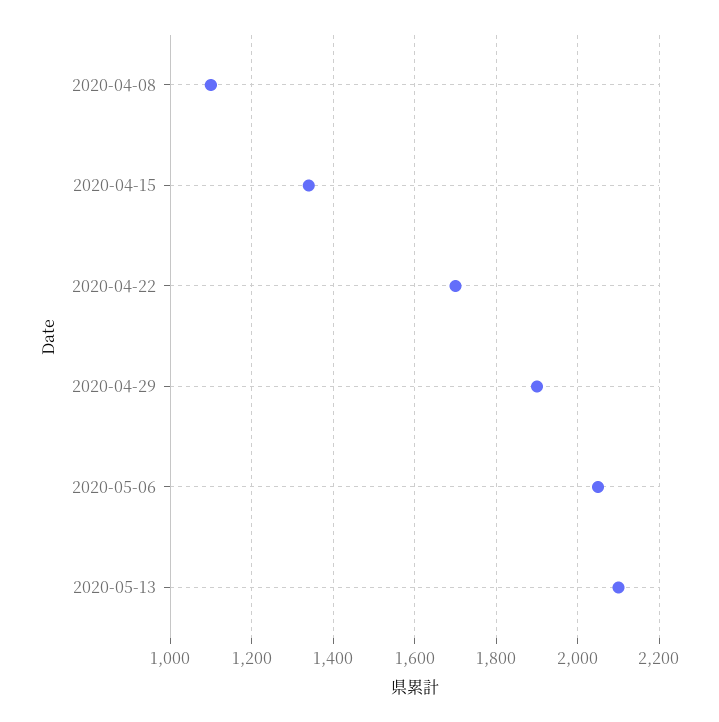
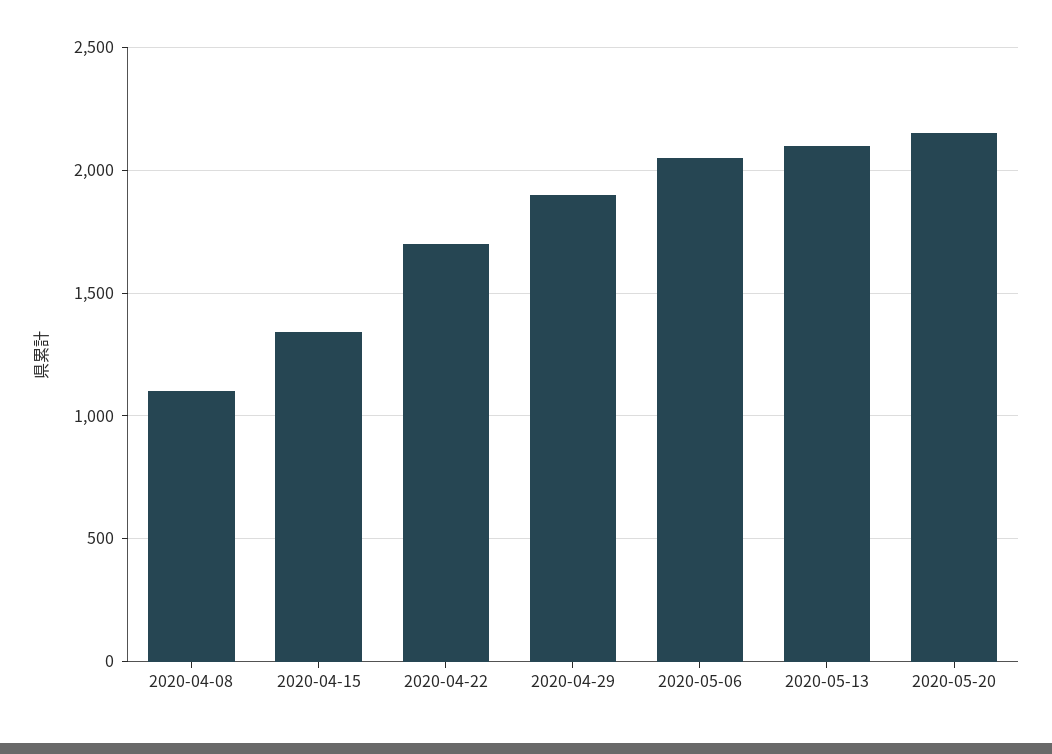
2020-05-20: none -> 2150

